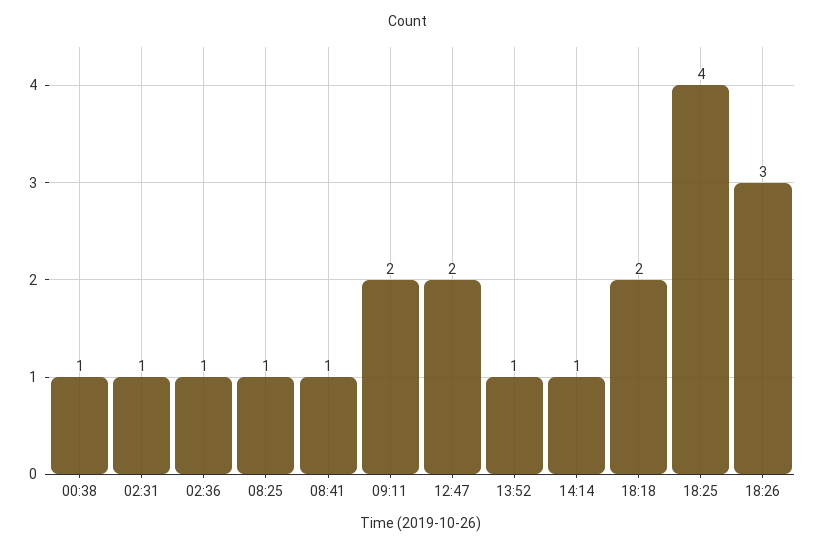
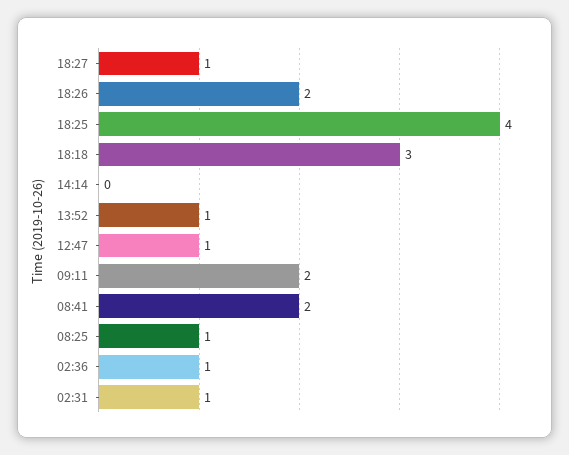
00:38: 1 -> none
08:41: 1 -> 2
12:47: 2 -> 1
14:14: 1 -> 0
18:18: 2 -> 3
18:26: 3 -> 2
18:27: none -> 1

